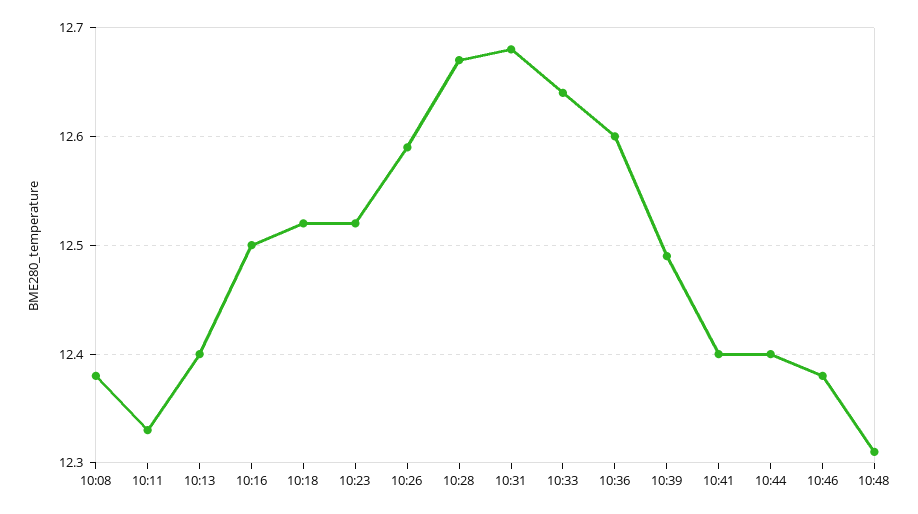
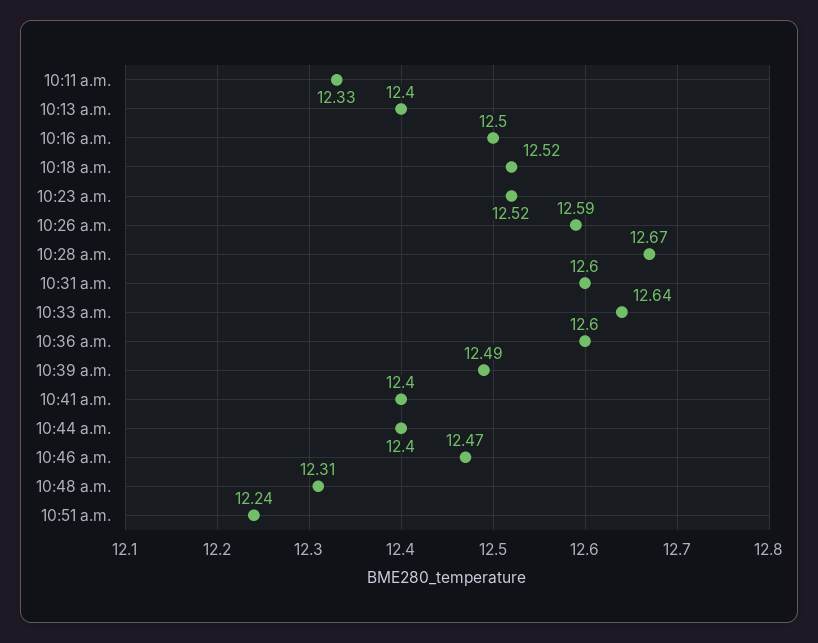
10:08: 12.38 -> none
10:31: 12.68 -> 12.6
10:46: 12.38 -> 12.47
10:51 a.m.: none -> 12.24

